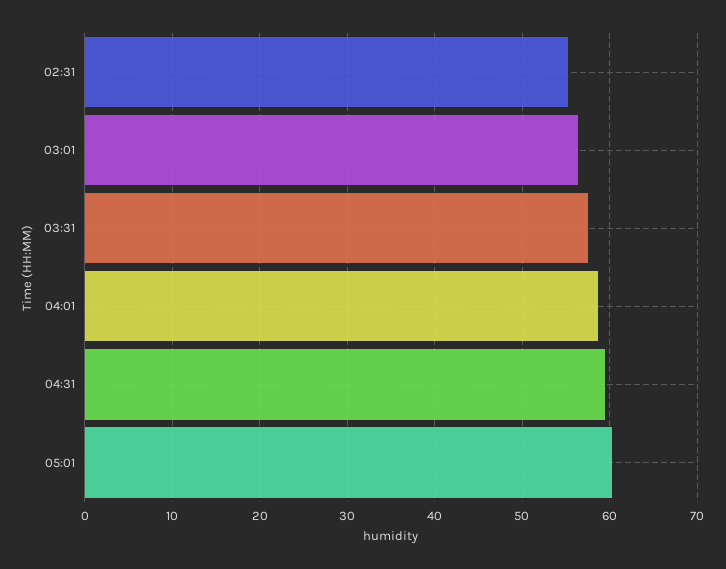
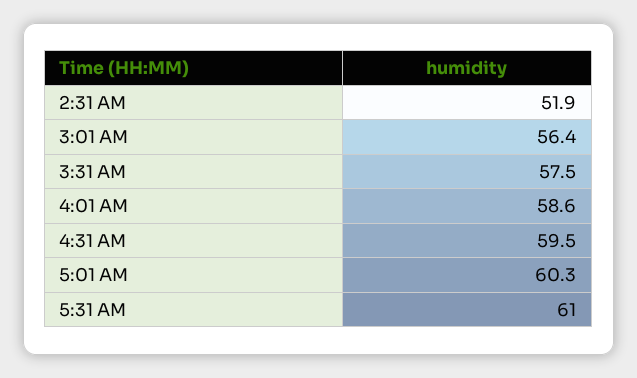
02:31: 55 -> 51.9
5:31 AM: none -> 61

